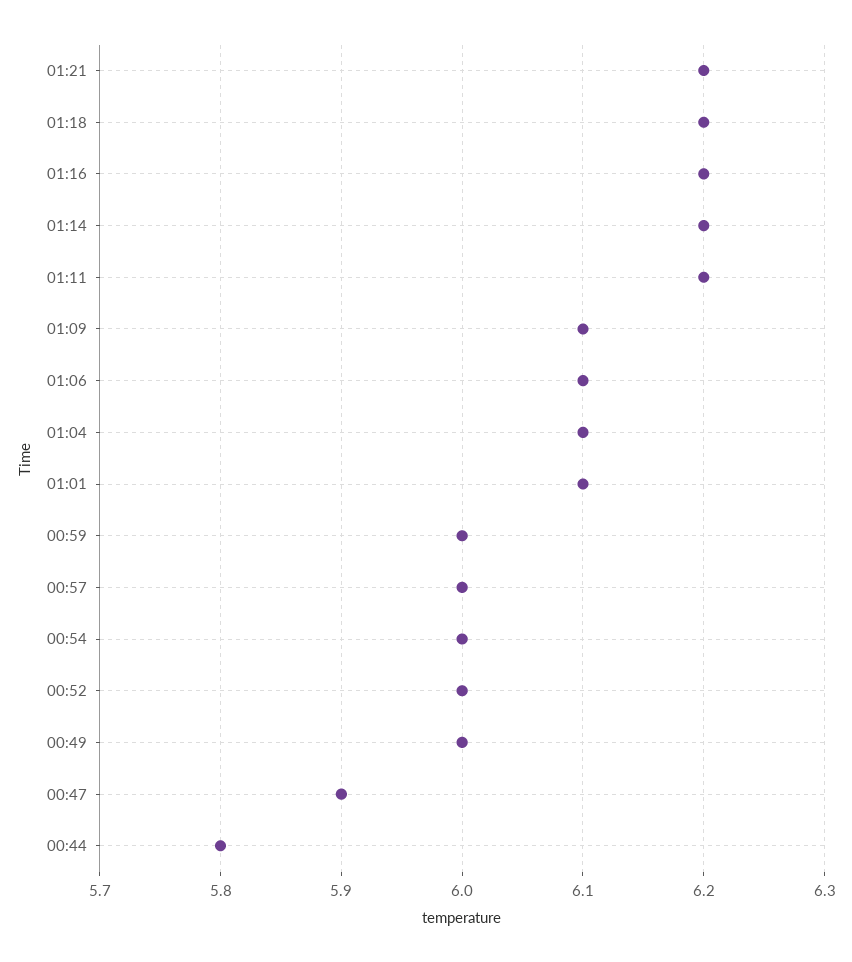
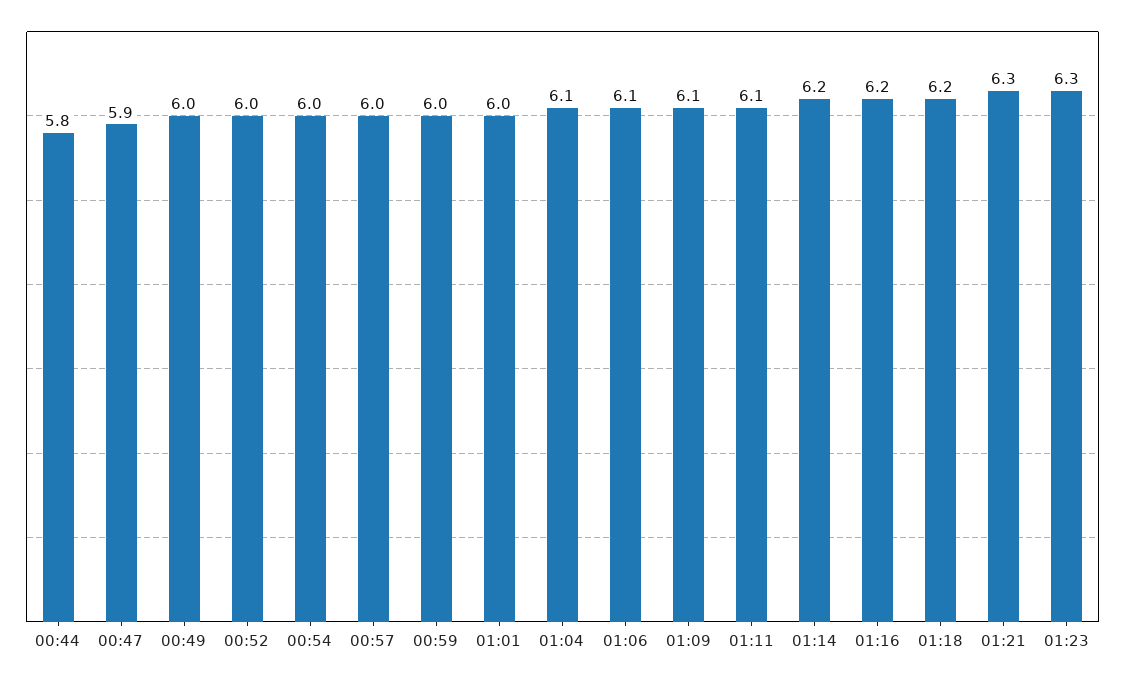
01:21: 6.2 -> 6.3
01:11: 6.2 -> 6.1
01:01: 6.1 -> 6
01:23: none -> 6.3

